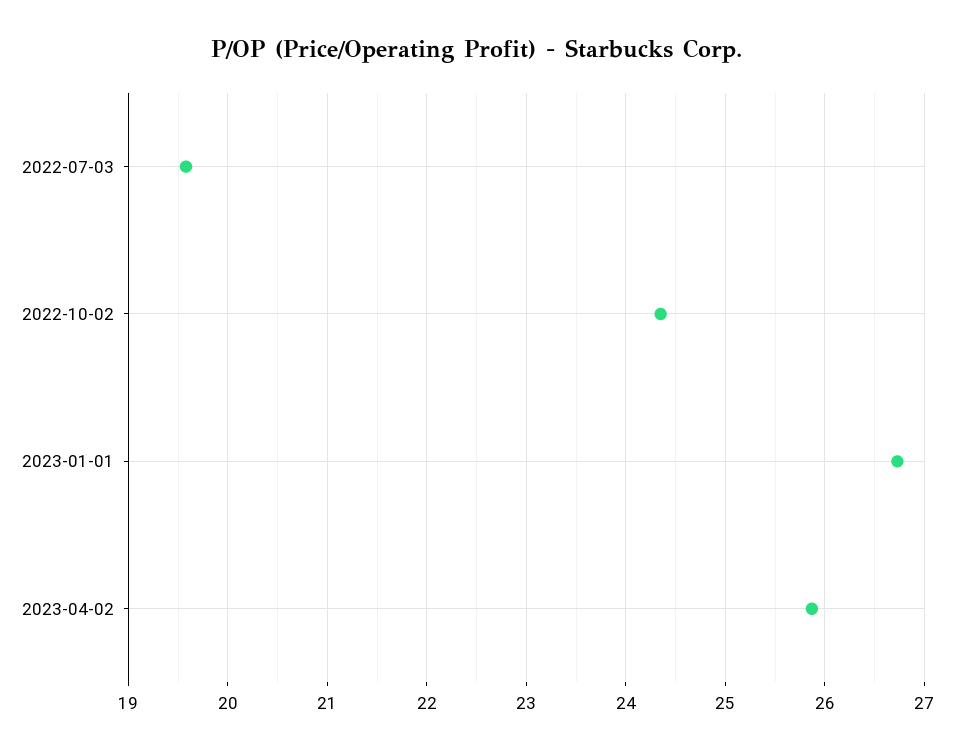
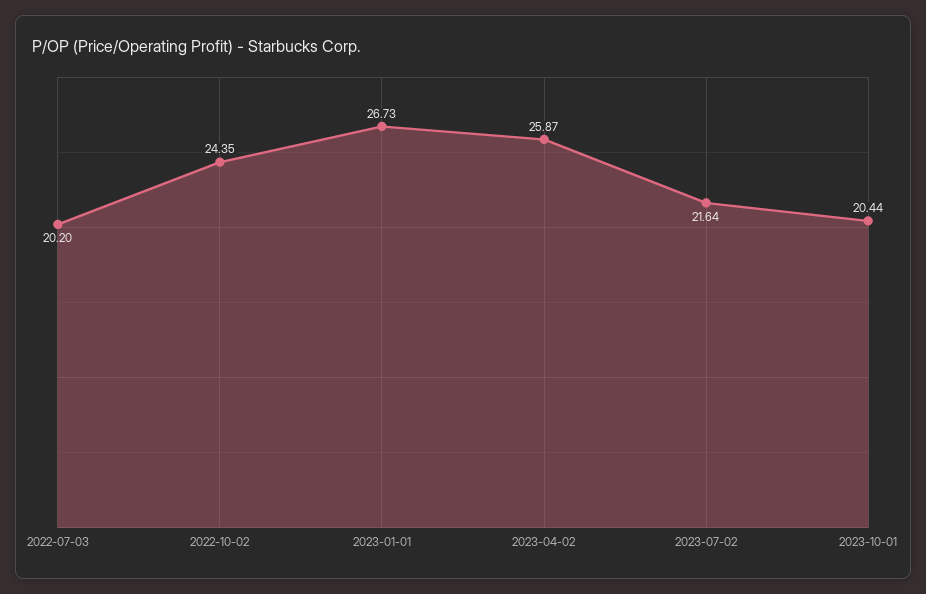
2022-07-03: 19.6 -> 20.2
2023-07-02: none -> 21.64
2023-10-01: none -> 20.44

